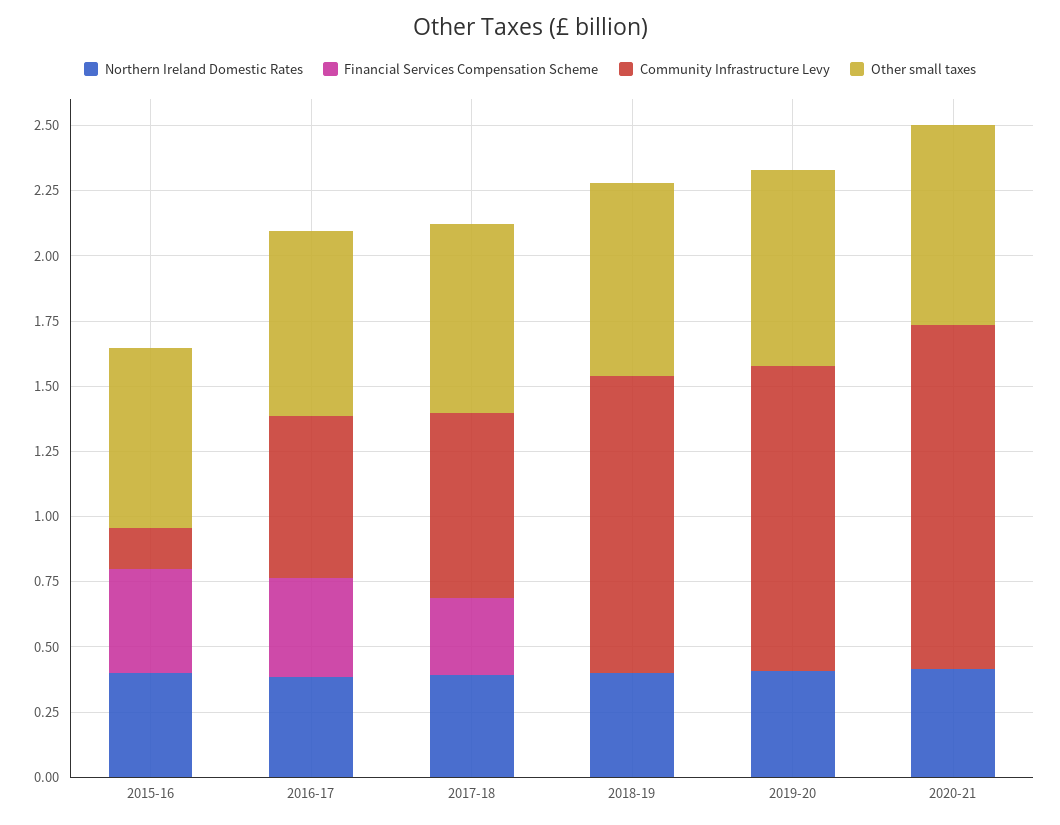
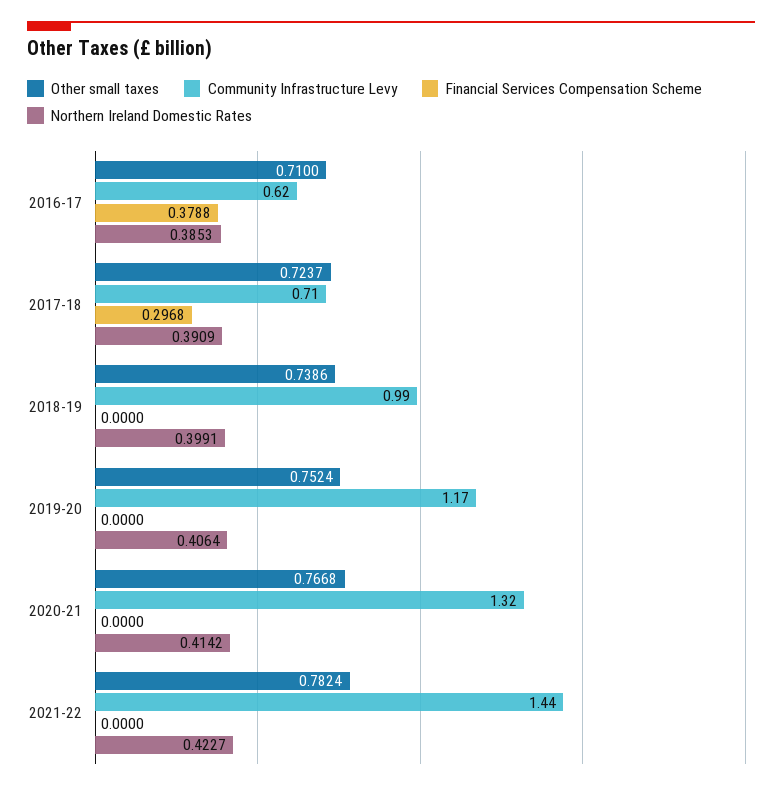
Northern Ireland Domestic Rates, 2015-16: 0.4 -> none
Financial Services Compensation Scheme, 2015-16: 0.4 -> none
Community Infrastructure Levy, 2015-16: 0.15 -> none
Other small taxes, 2015-16: 0.7 -> none
Community Infrastructure Levy, 2018-19: 1.15 -> 0.99
Other small taxes, 2021-22: none -> 0.7824
Community Infrastructure Levy, 2021-22: none -> 1.44
Financial Services Compensation Scheme, 2021-22: none -> 0
Northern Ireland Domestic Rates, 2021-22: none -> 0.4227

